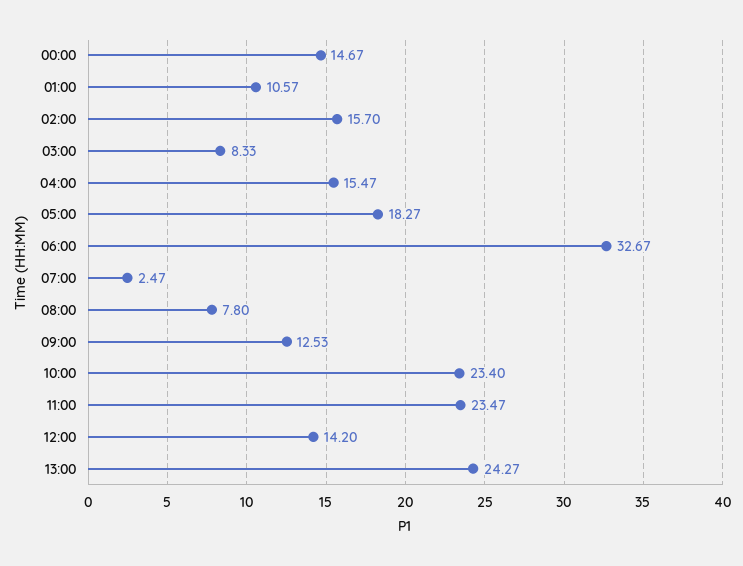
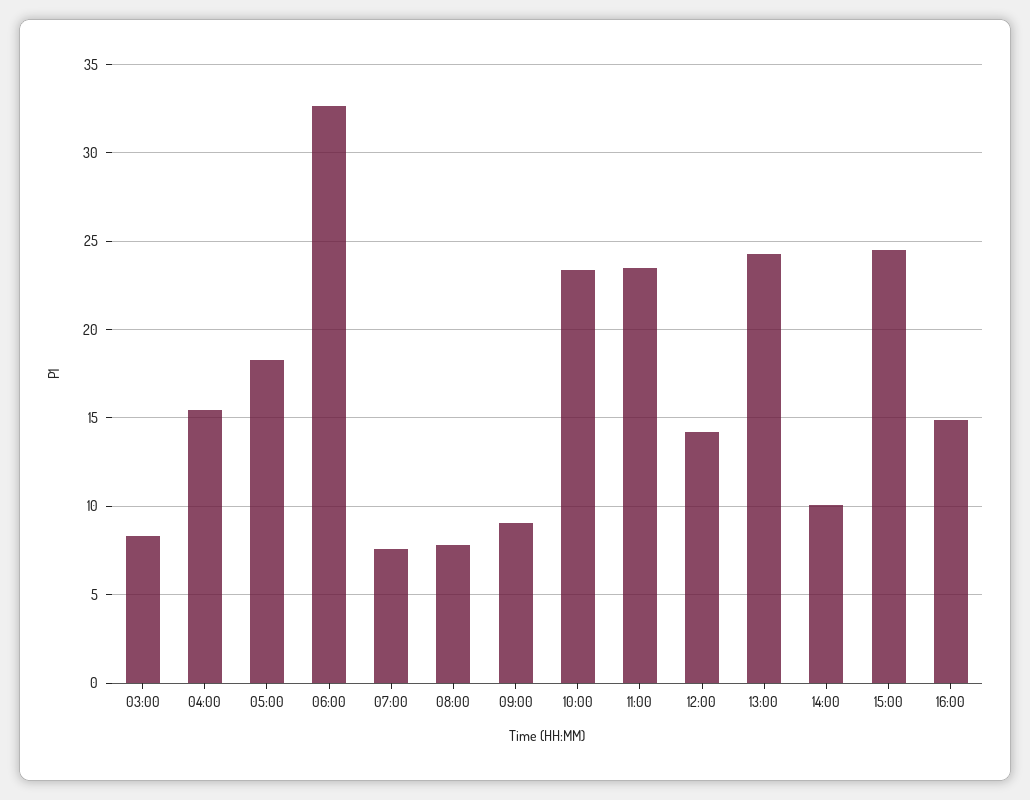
00:00: 14.67 -> none
01:00: 10.57 -> none
02:00: 15.7 -> none
07:00: 2.47 -> 7.5
09:00: 12.53 -> 9
14:00: none -> 10
15:00: none -> 24.5
16:00: none -> 15

